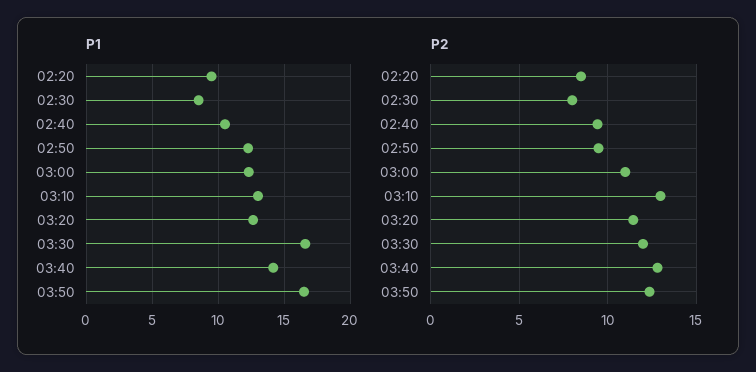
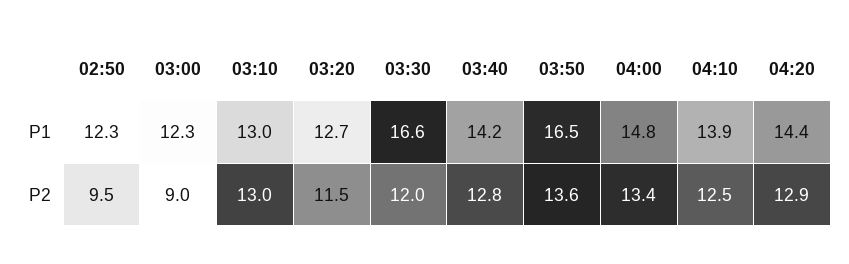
P1, 02:20: 9.5 -> none
P1, 02:30: 8.5 -> none
P1, 02:40: 10.5 -> none
P2, 02:20: 8.5 -> none
P2, 02:30: 8 -> none
P2, 02:40: 9.5 -> none
P2, 03:00: 11 -> 9
P2, 03:50: 12.5 -> 13.6
P1, 04:00: none -> 14.8
P1, 04:10: none -> 13.9
P1, 04:20: none -> 14.4
P2, 04:00: none -> 13.4
P2, 04:10: none -> 12.5
P2, 04:20: none -> 12.9

